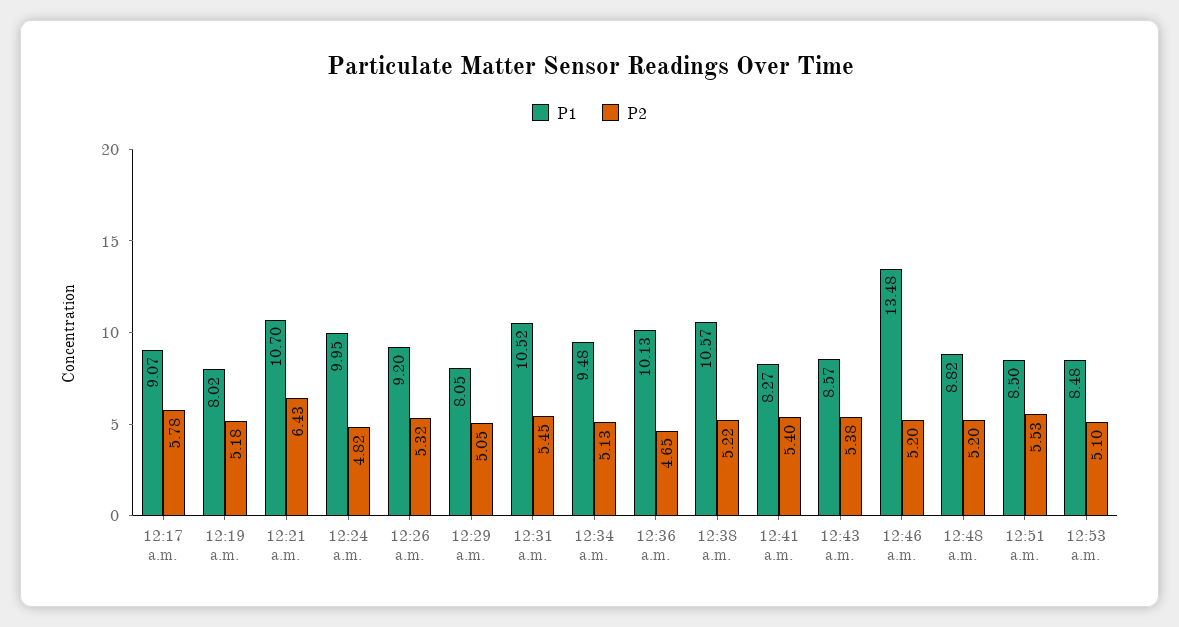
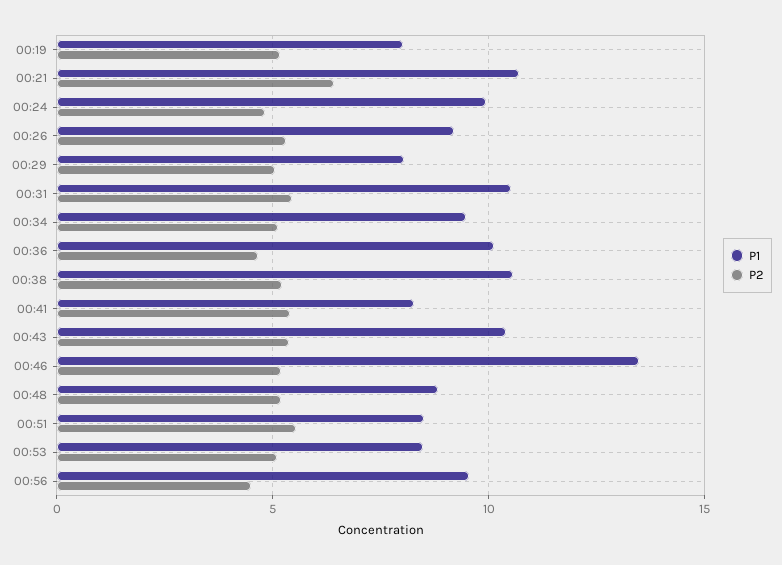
P1, 12:17 a.m.: 9.07 -> none
P2, 12:17 a.m.: 5.78 -> none
P1, 12:43 a.m.: 8.57 -> 10.5
P1, 00:56: none -> 9.5
P2, 00:56: none -> 4.5

